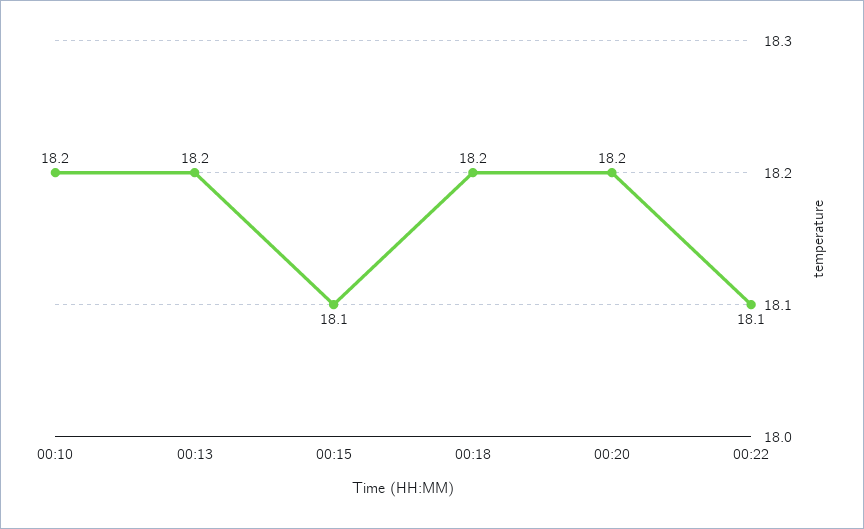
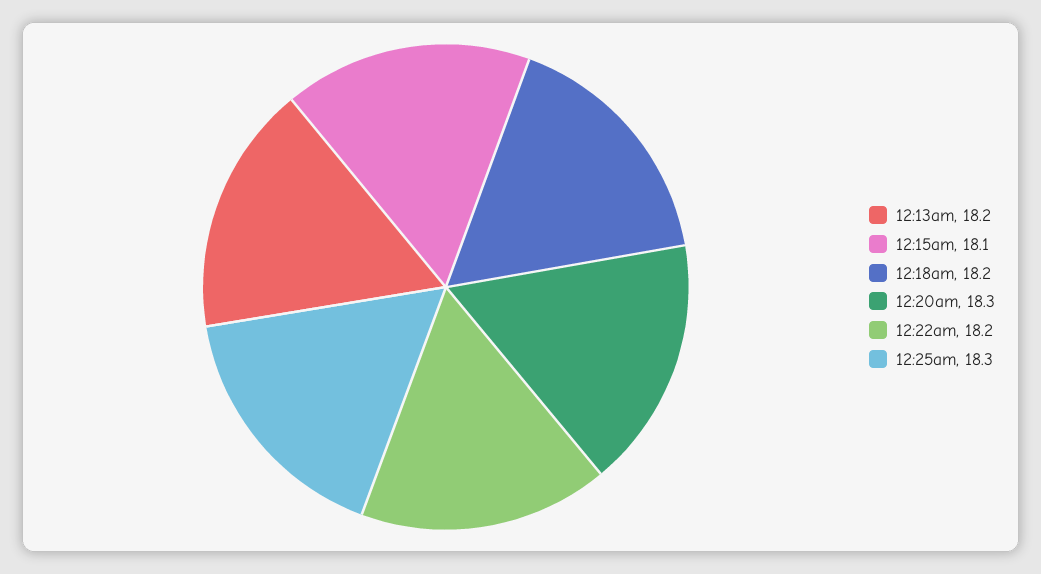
00:10: 18.2 -> none
00:20: 18.2 -> 18.3
00:22: 18.1 -> 18.2
12:25am: none -> 18.3

